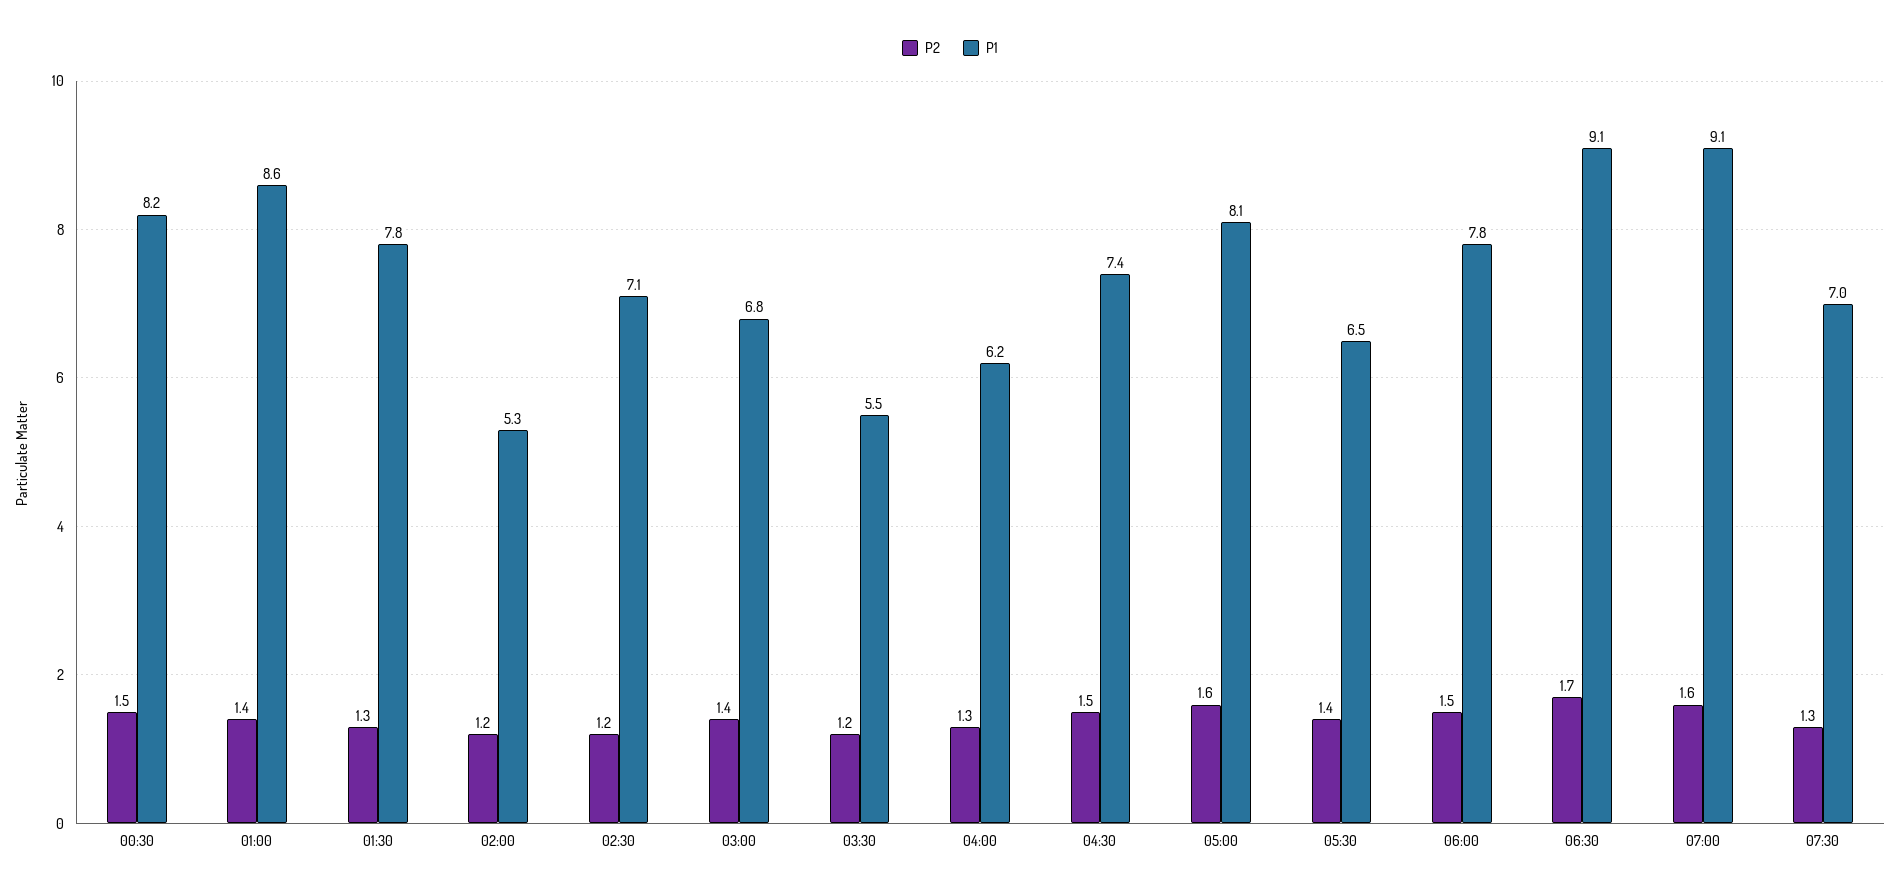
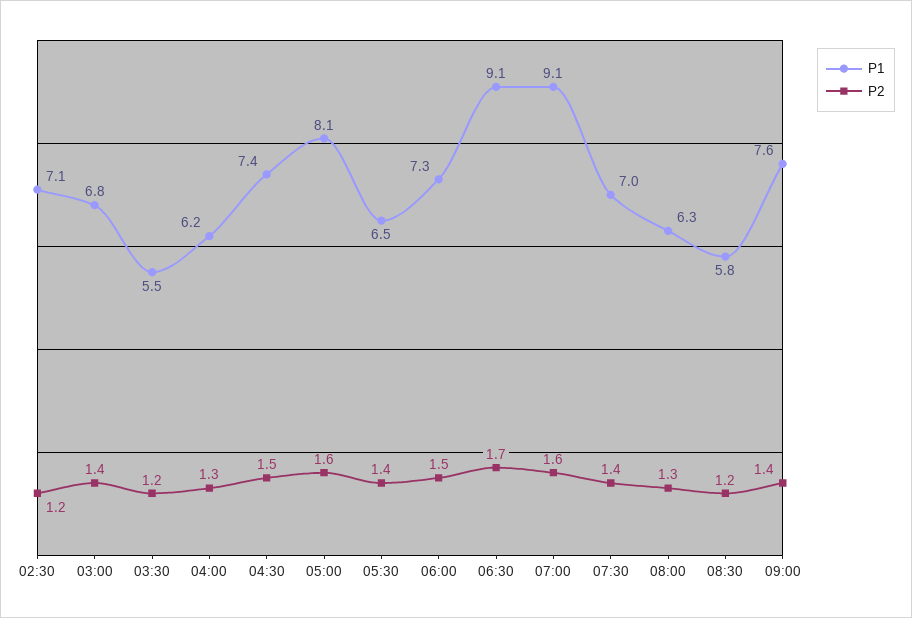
P2, 00:30: 1.5 -> none
P1, 00:30: 8.2 -> none
P2, 01:00: 1.4 -> none
P1, 01:00: 8.6 -> none
P2, 01:30: 1.3 -> none
P1, 01:30: 7.8 -> none
P2, 02:00: 1.2 -> none
P1, 02:00: 5.3 -> none
P1, 06:00: 7.8 -> 7.3
P2, 07:30: 1.3 -> 1.4
P1, 08:00: none -> 6.3
P2, 08:00: none -> 1.3
P1, 08:30: none -> 5.8
P2, 08:30: none -> 1.2
P1, 09:00: none -> 7.6
P2, 09:00: none -> 1.4

